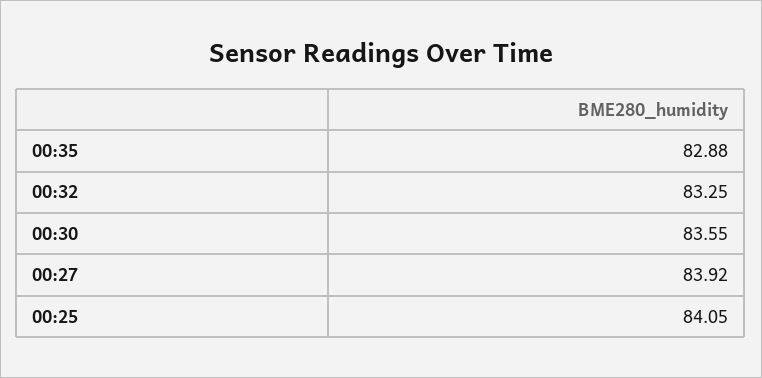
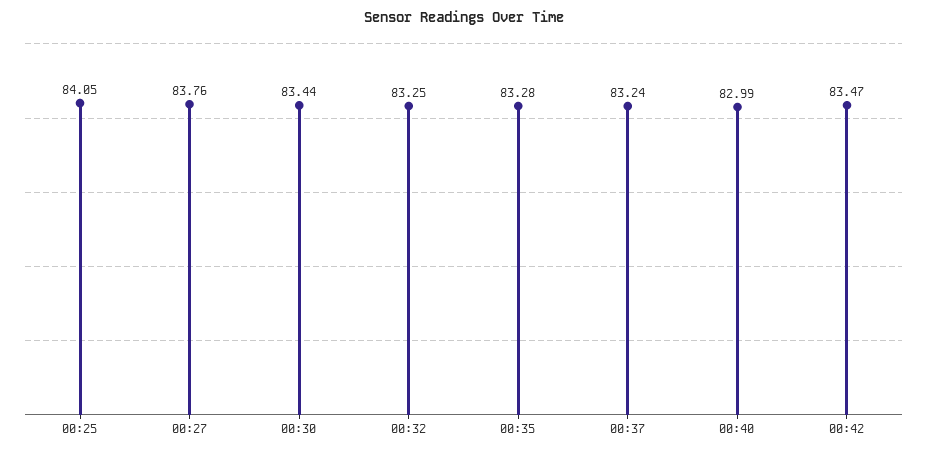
00:35: 82.88 -> 83.28
00:30: 83.55 -> 83.44
00:27: 83.92 -> 83.76
00:37: none -> 83.24
00:40: none -> 82.99
00:42: none -> 83.47

